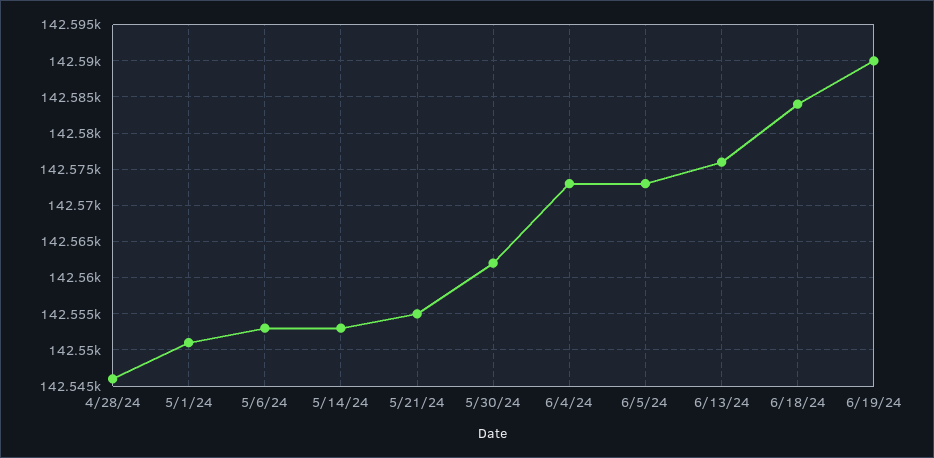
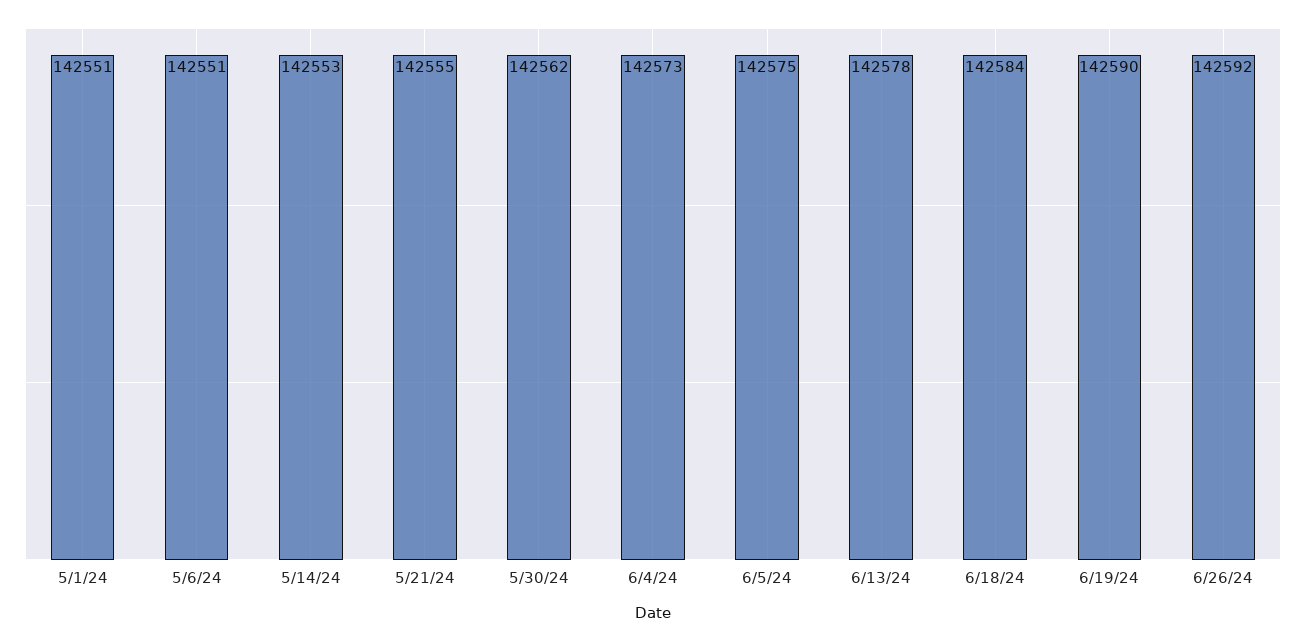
4/28/24: 142546 -> none
5/6/24: 142553 -> 142551
6/5/24: 142573 -> 142575
6/13/24: 142576 -> 142578
6/26/24: none -> 142592

